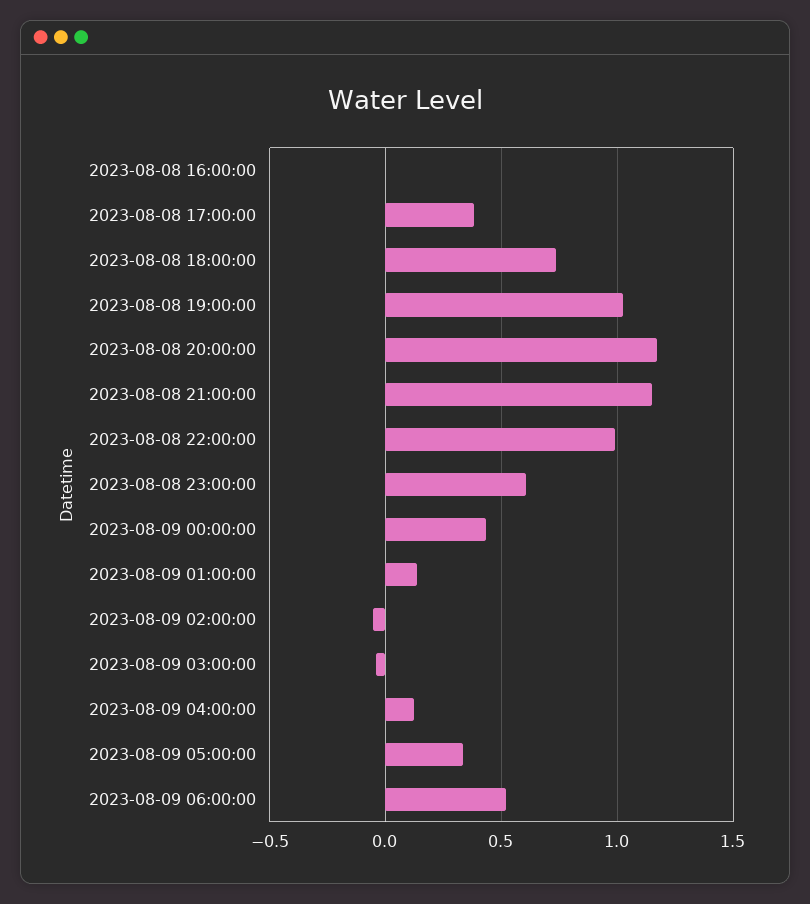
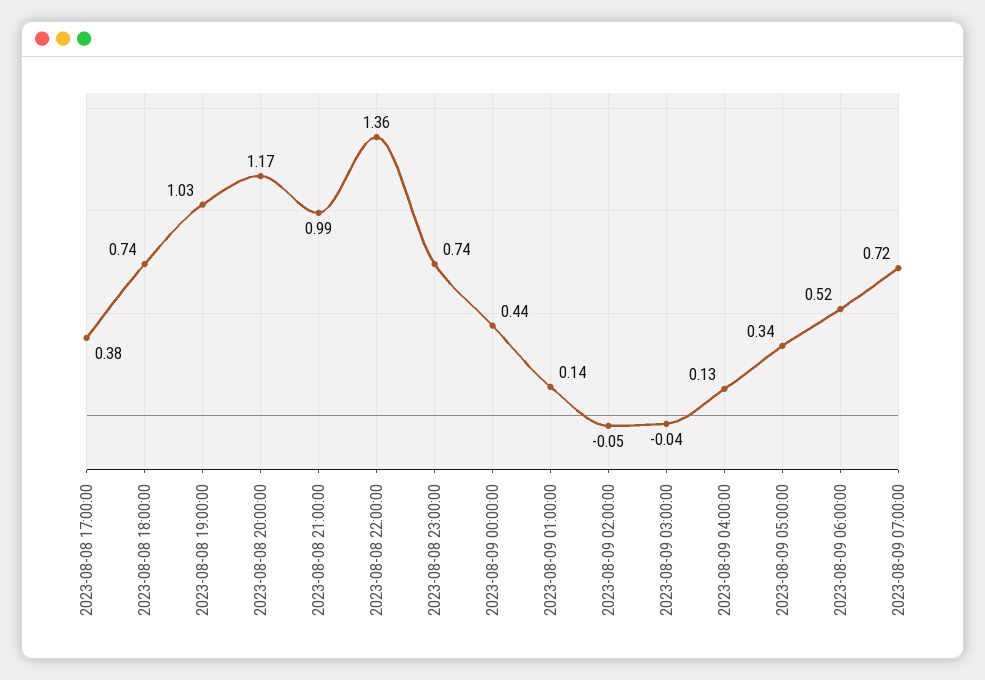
2023-08-08 16:00:00: 0 -> none
2023-08-08 21:00:00: 1.15 -> 0.99
2023-08-08 22:00:00: 1 -> 1.36
2023-08-08 23:00:00: 0.6 -> 0.74
2023-08-09 07:00:00: none -> 0.72

